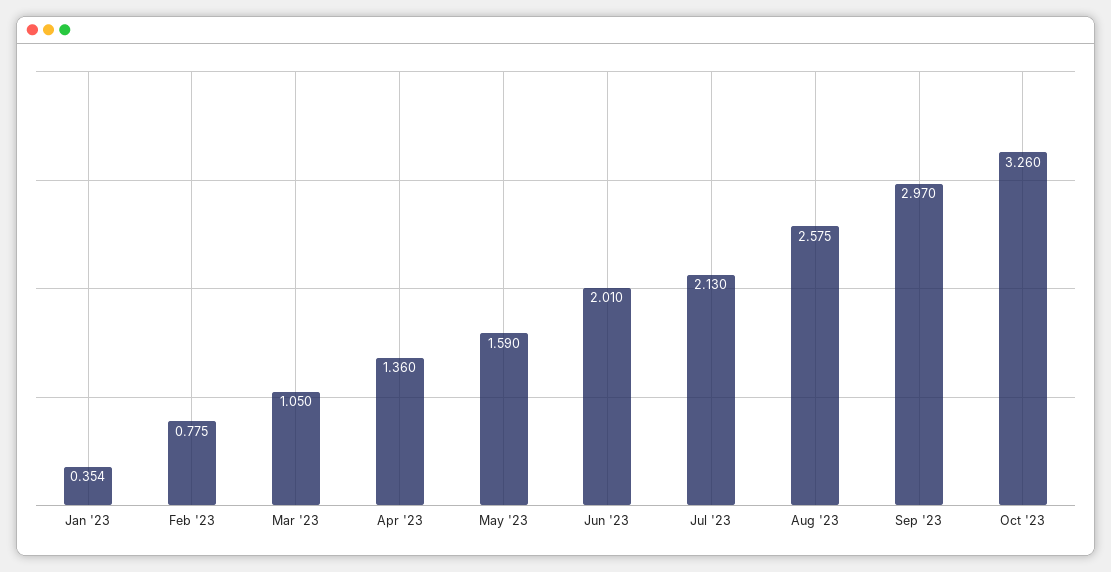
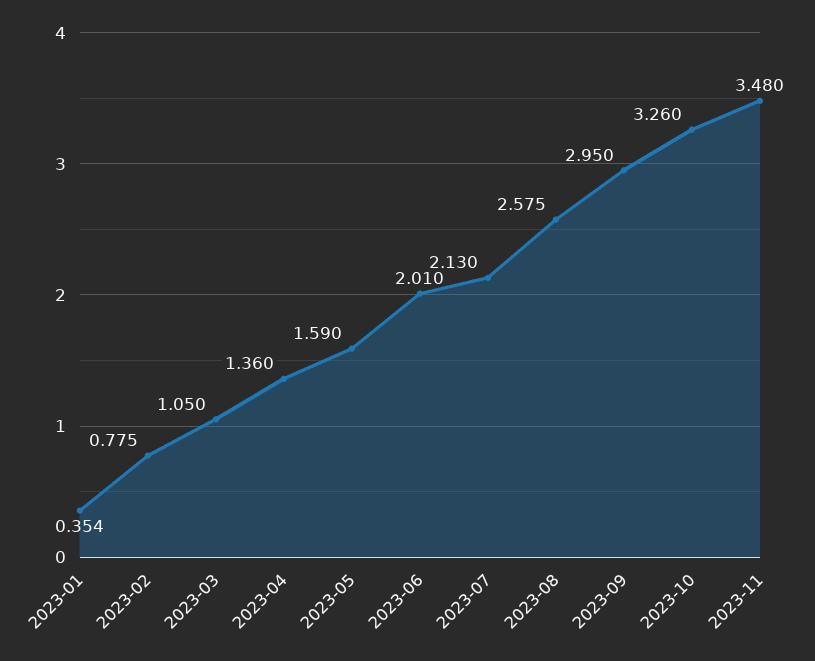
Sep '23: 2.97 -> 2.95
2023-11: none -> 3.48

